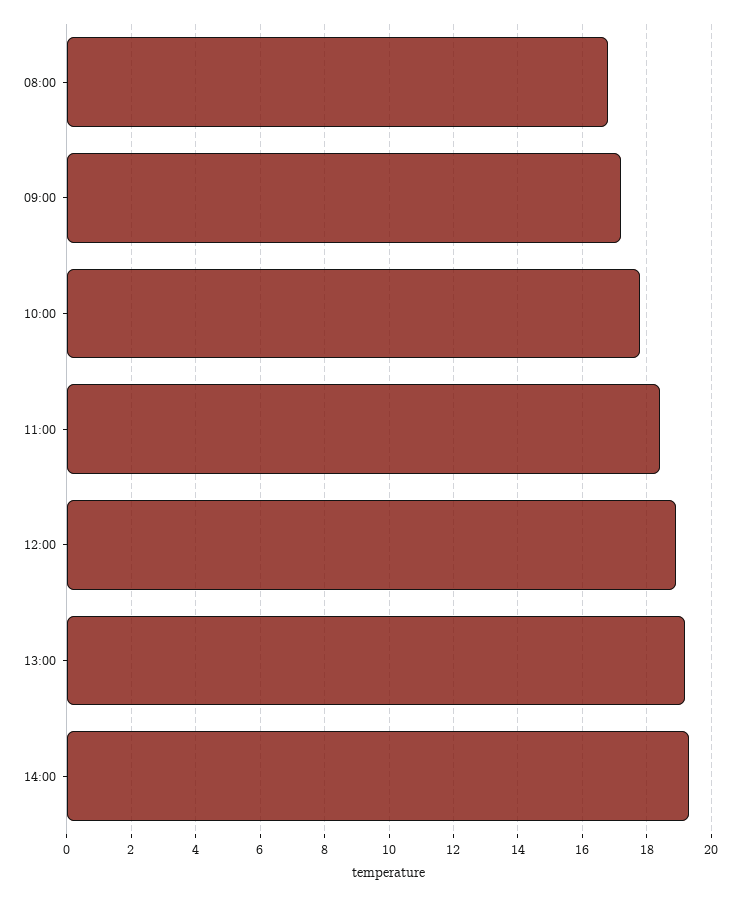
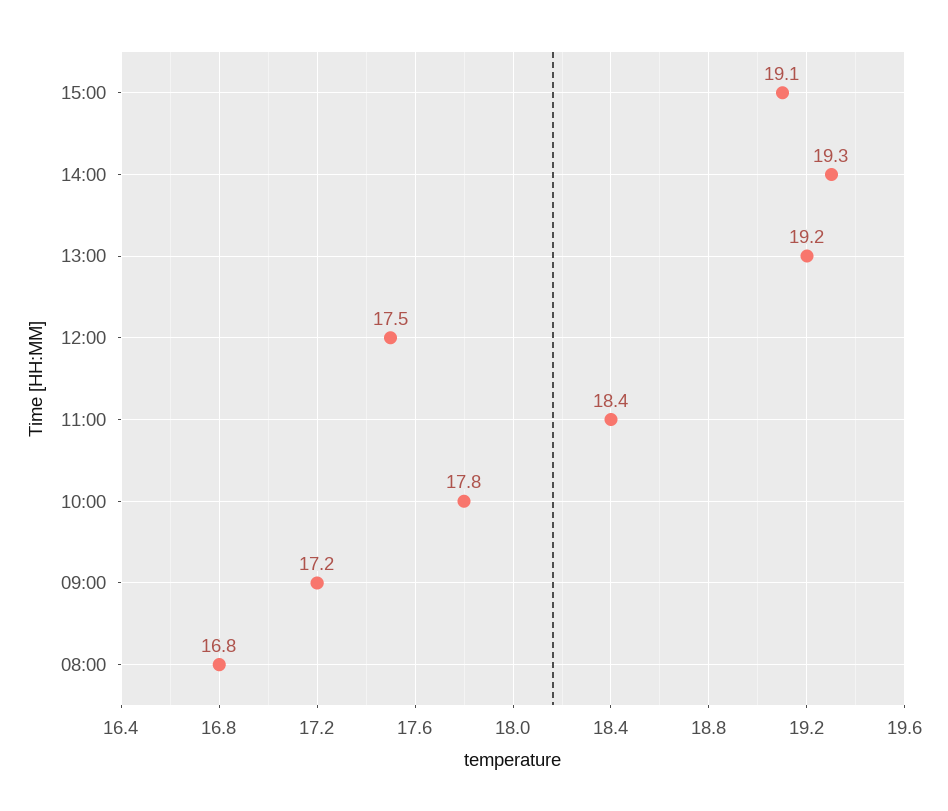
12:00: 19 -> 17.5
15:00: none -> 19.1

